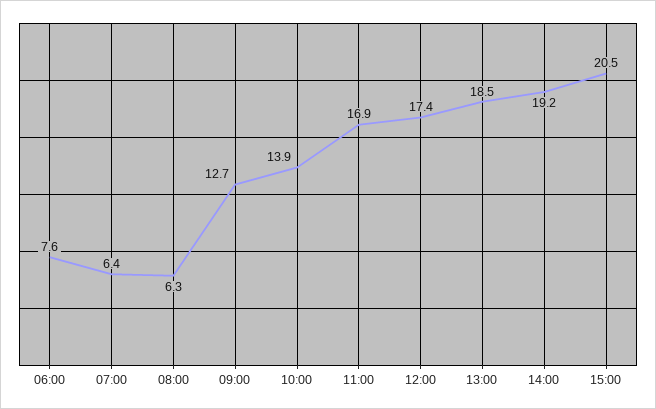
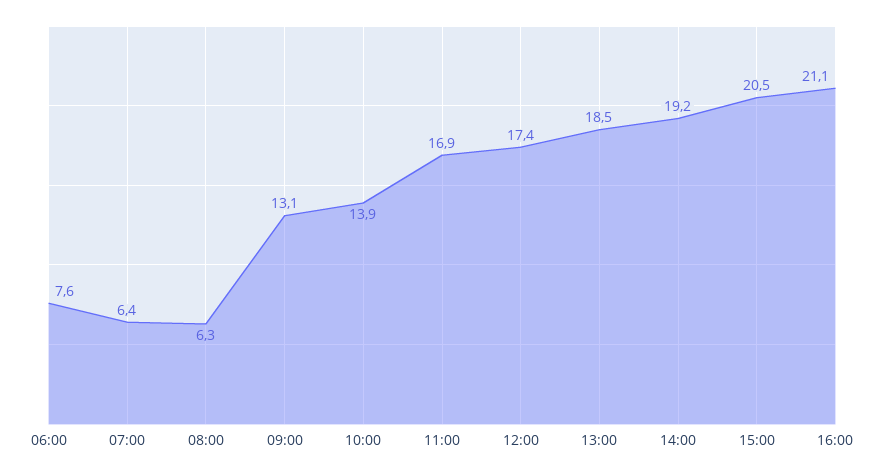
09:00: 12.7 -> 13.1
16:00: none -> 21.1

